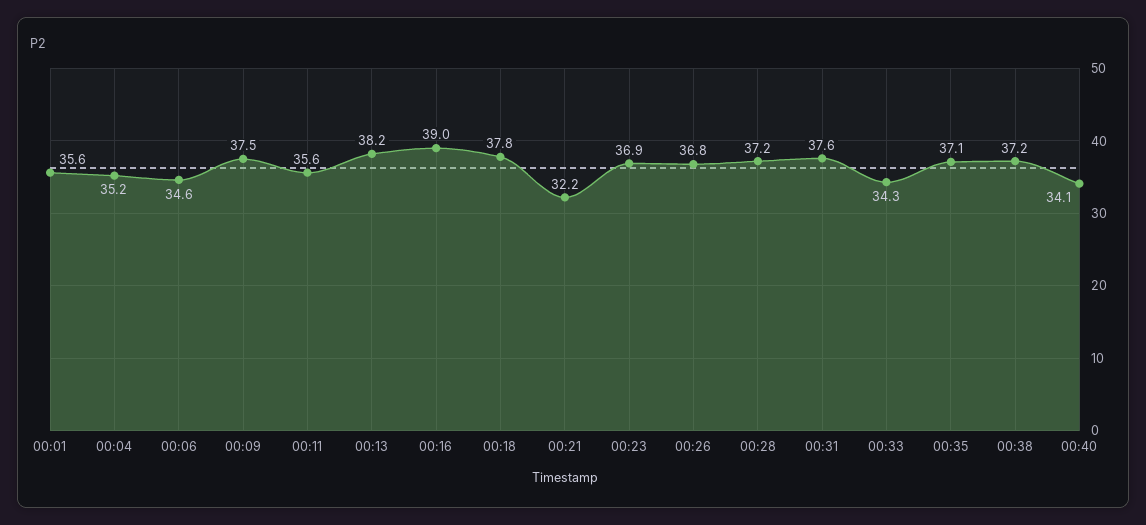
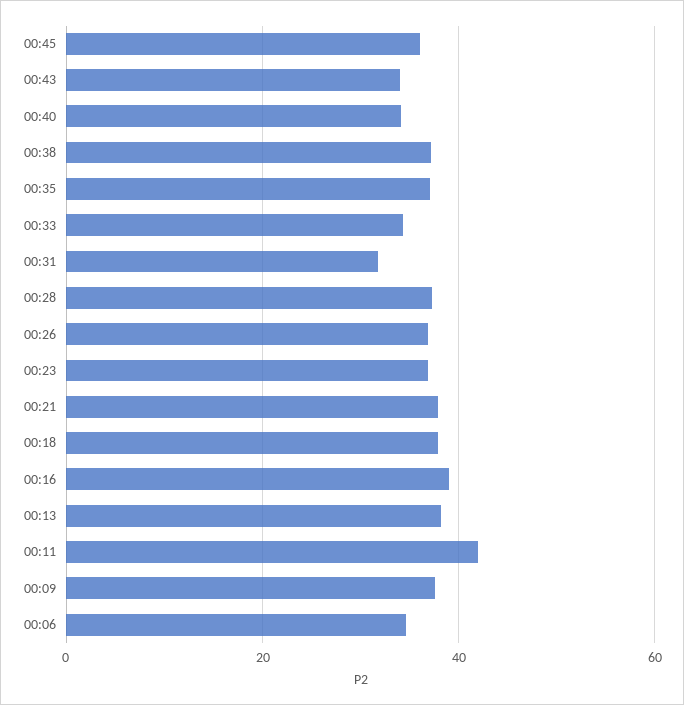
00:01: 35.6 -> none
00:04: 35.2 -> none
00:11: 35.6 -> 42
00:21: 32.2 -> 38
00:31: 37.6 -> 32
00:45: none -> 36
00:43: none -> 34

